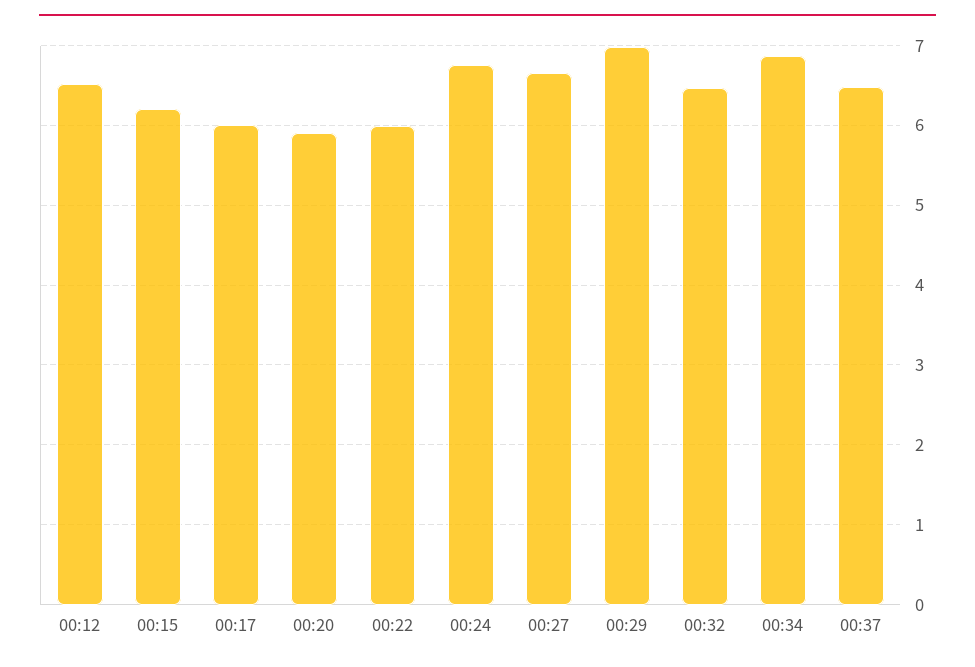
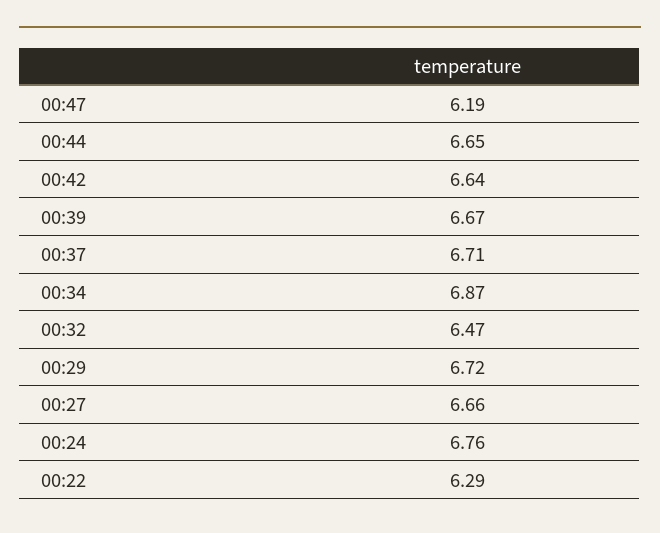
00:12: 6.5 -> none
00:15: 6.2 -> none
00:17: 6 -> none
00:20: 5.9 -> none
00:22: 6 -> 6.29
00:29: 7 -> 6.72
00:37: 6.5 -> 6.71
00:47: none -> 6.19
00:44: none -> 6.65
00:42: none -> 6.64
00:39: none -> 6.67

